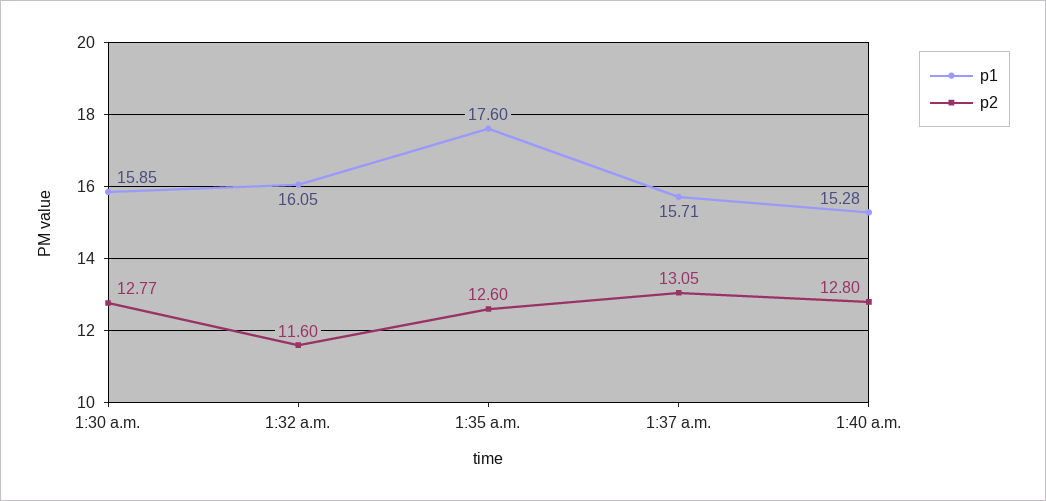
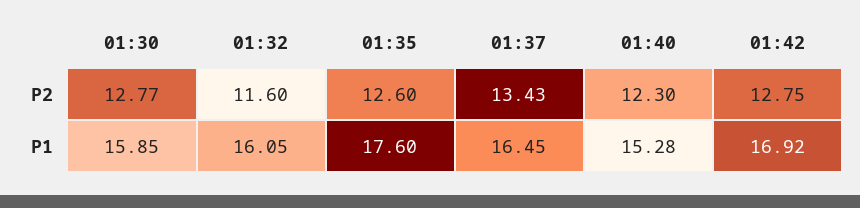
p1, 1:37 a.m.: 15.71 -> 16.45
p2, 1:37 a.m.: 13.05 -> 13.43
p2, 1:40 a.m.: 12.8 -> 12.3
p2, 01:42: none -> 12.75
p1, 01:42: none -> 16.92

